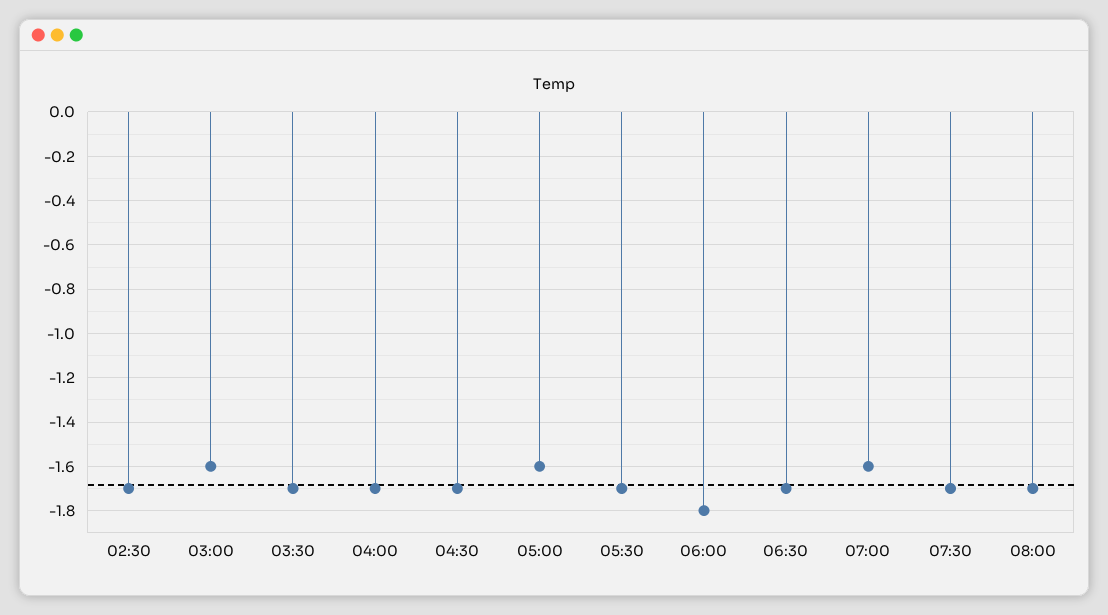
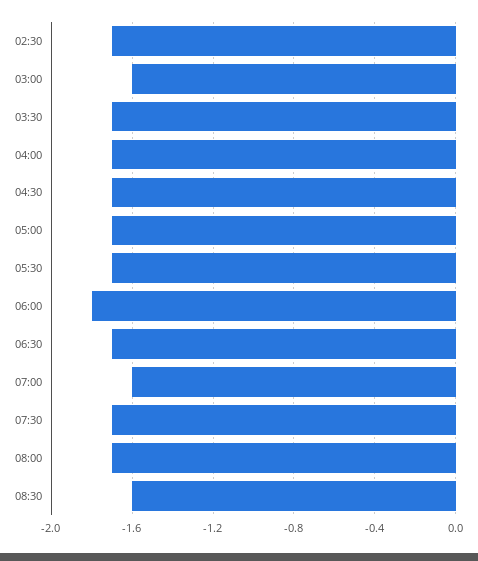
05:00: -1.6 -> -1.7
08:30: none -> -1.6

